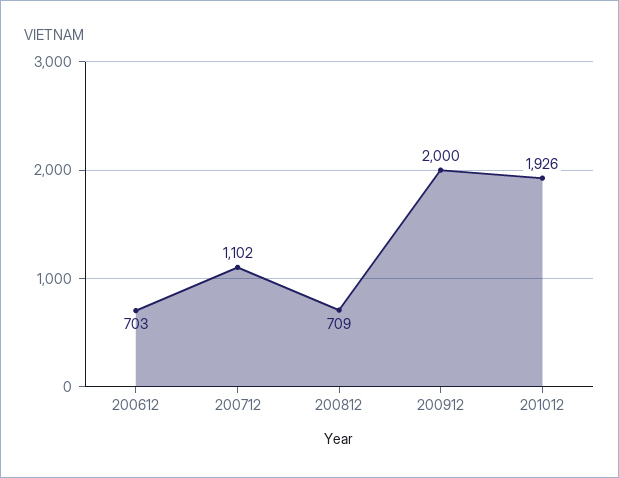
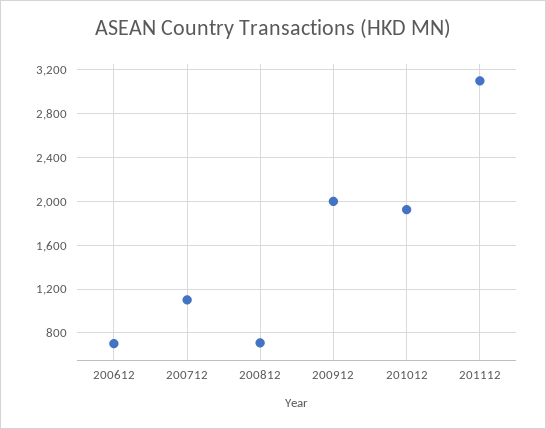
201112: none -> 3100

